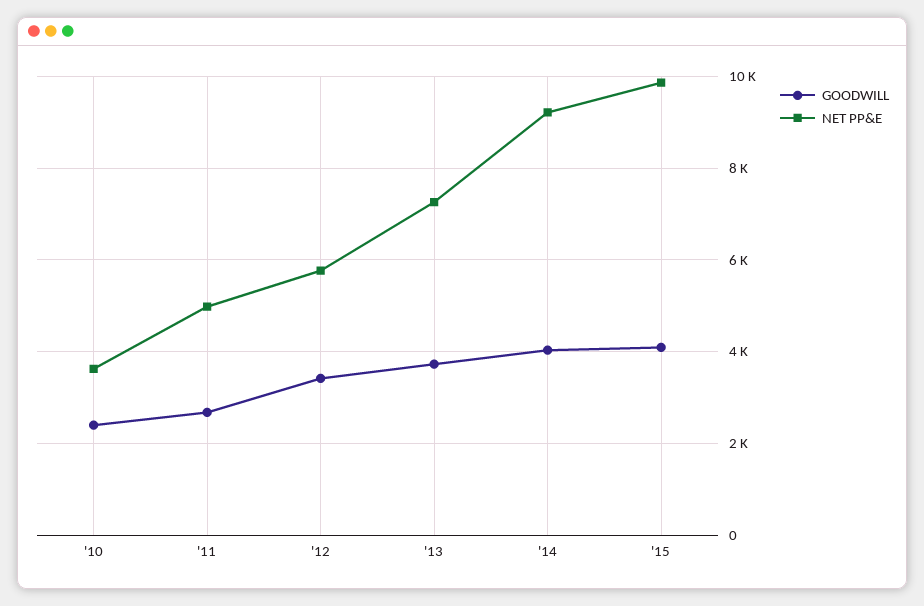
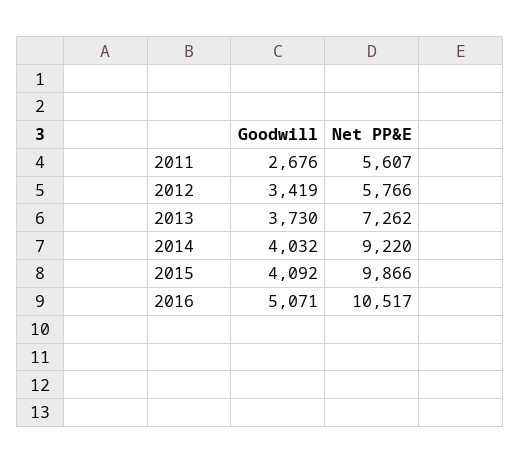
GOODWILL, '10: 2400 -> none
NET PP&E, '10: 3600 -> none
NET PP&E, '11: 5000 -> 5607
GOODWILL, 2016: none -> 5071
NET PP&E, 2016: none -> 10517

